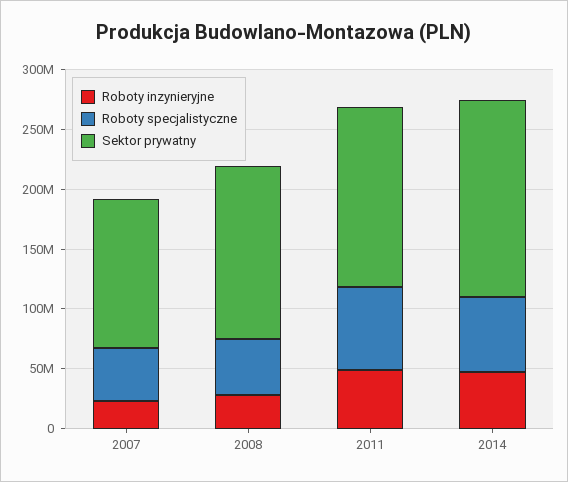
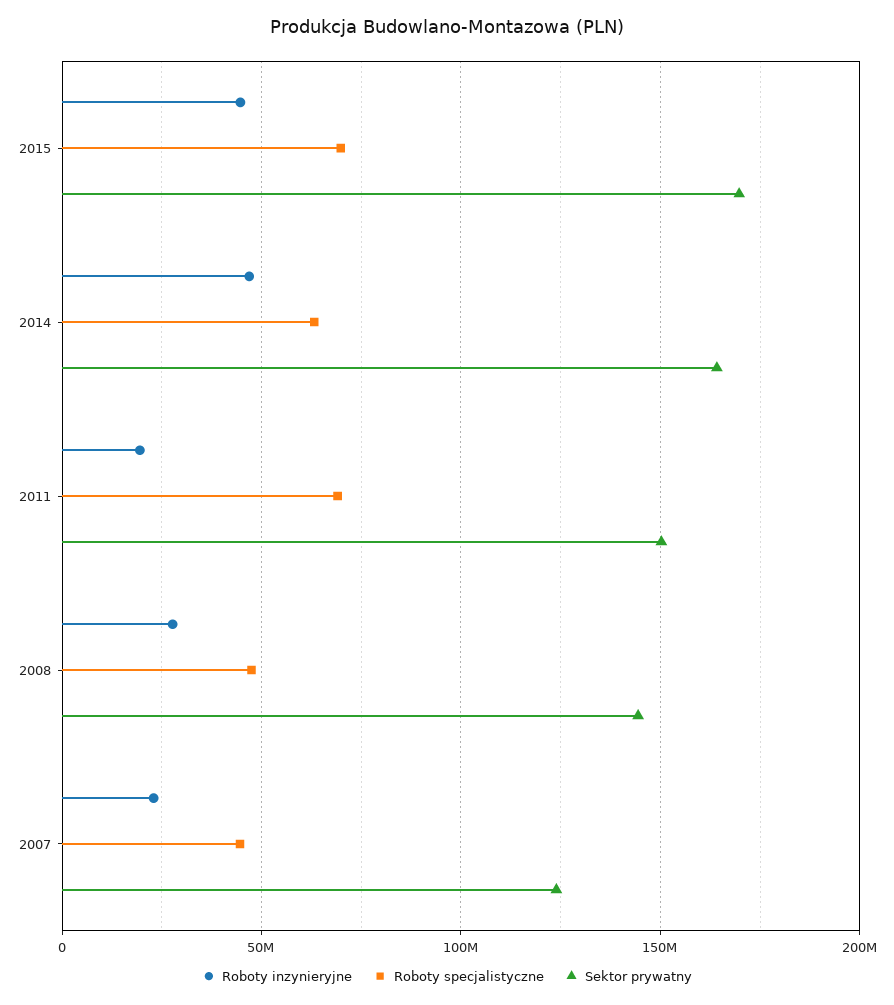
Roboty inzynieryjne, 2011: 50000000 -> 20000000
Roboty inzynieryjne, 2015: none -> 45000000
Roboty specjalistyczne, 2015: none -> 70000000
Sektor prywatny, 2015: none -> 170000000

